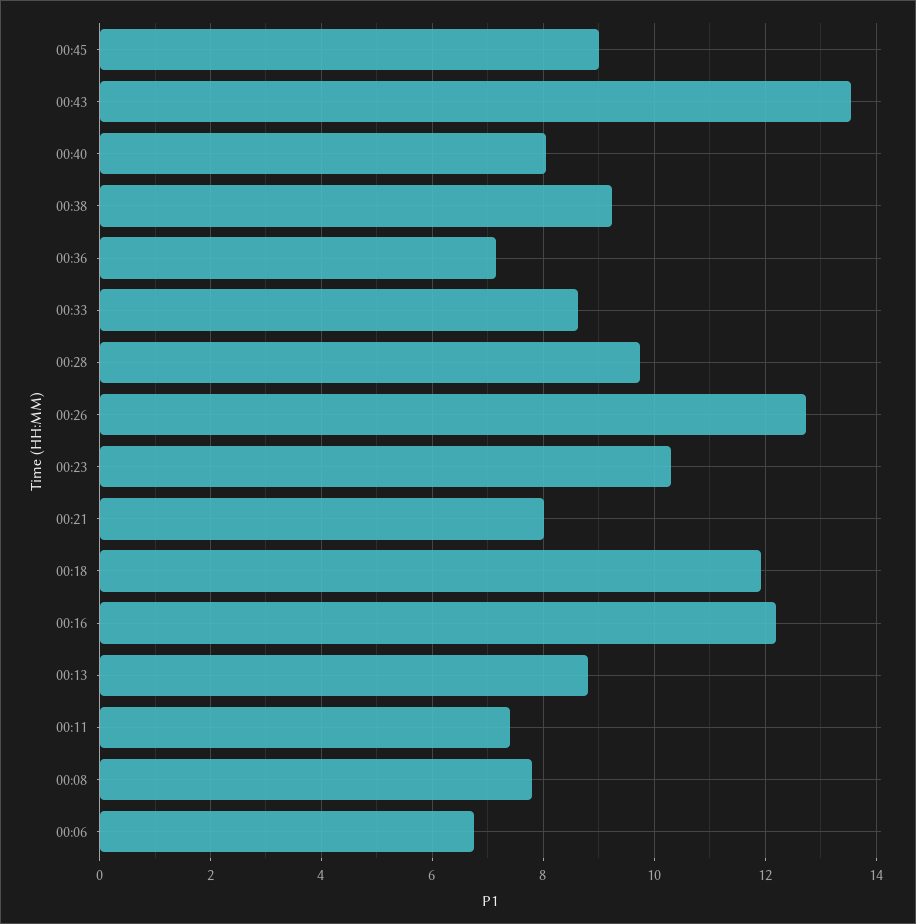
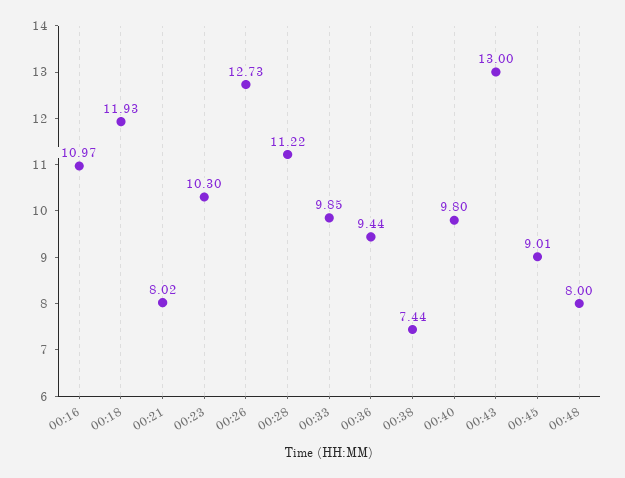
00:43: 13.6 -> 13
00:40: 8 -> 9.8
00:38: 9.2 -> 7.44
00:36: 7.2 -> 9.44
00:33: 8.6 -> 9.85
00:28: 9.8 -> 11.22
00:16: 12.2 -> 10.97
00:13: 8.8 -> none
00:11: 7.4 -> none
00:08: 7.8 -> none
00:06: 6.8 -> none
00:48: none -> 8

